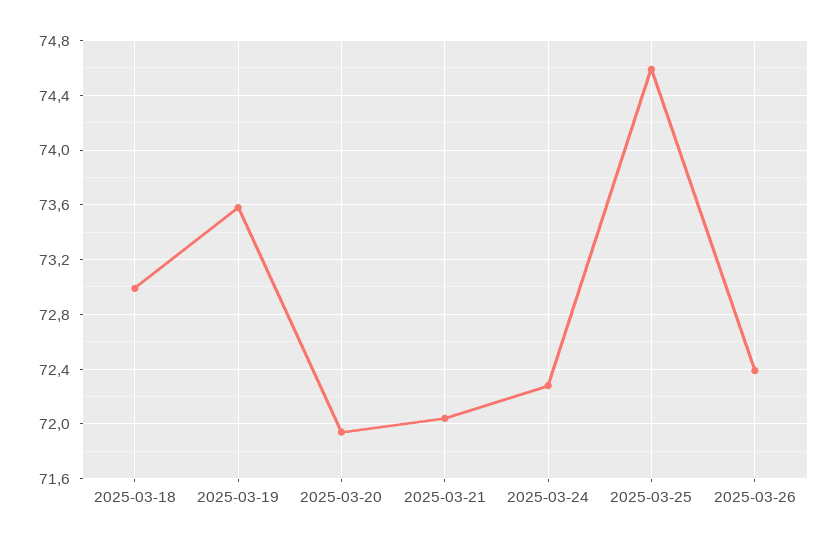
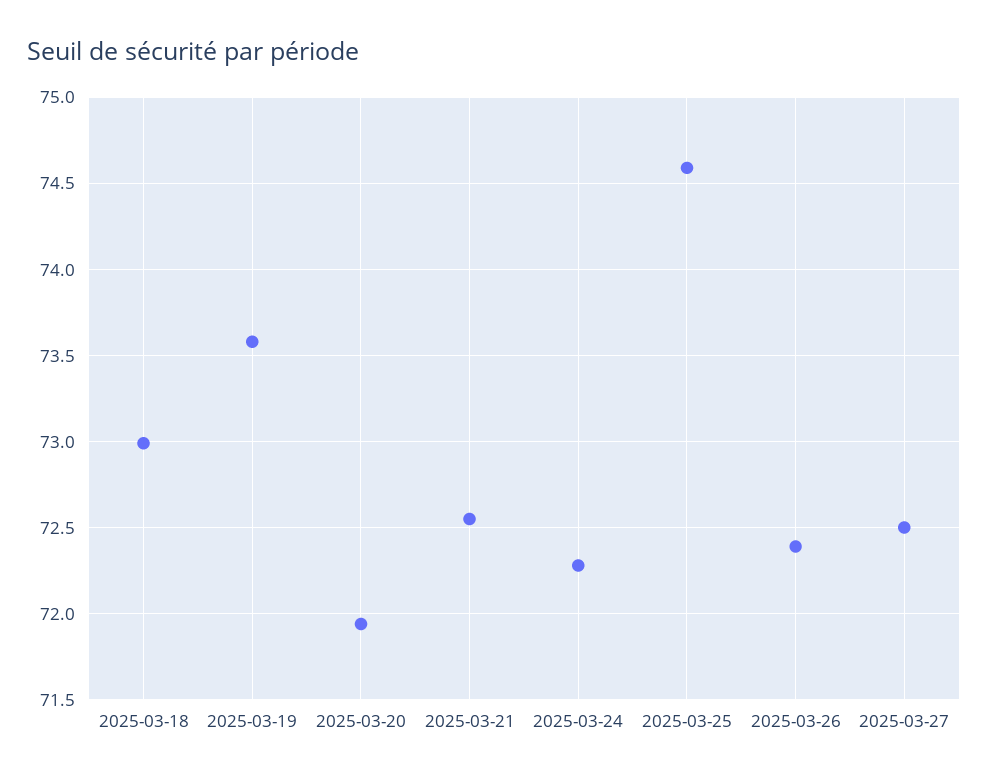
2025-03-21: 72.05 -> 72.55
2025-03-27: none -> 72.5

